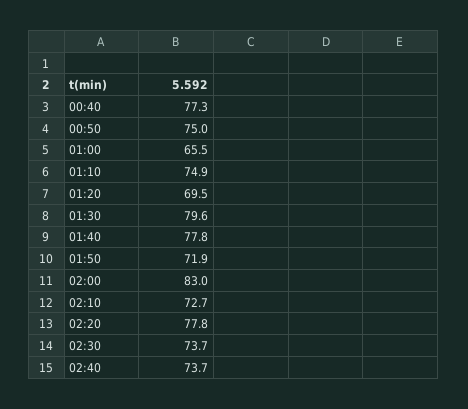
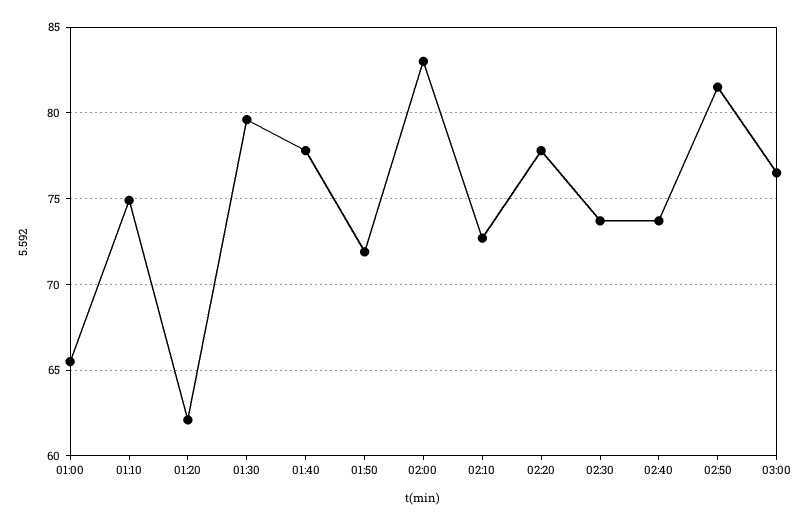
00:40: 77.3 -> none
00:50: 75 -> none
01:20: 69.5 -> 62
02:50: none -> 81.5
03:00: none -> 76.5

